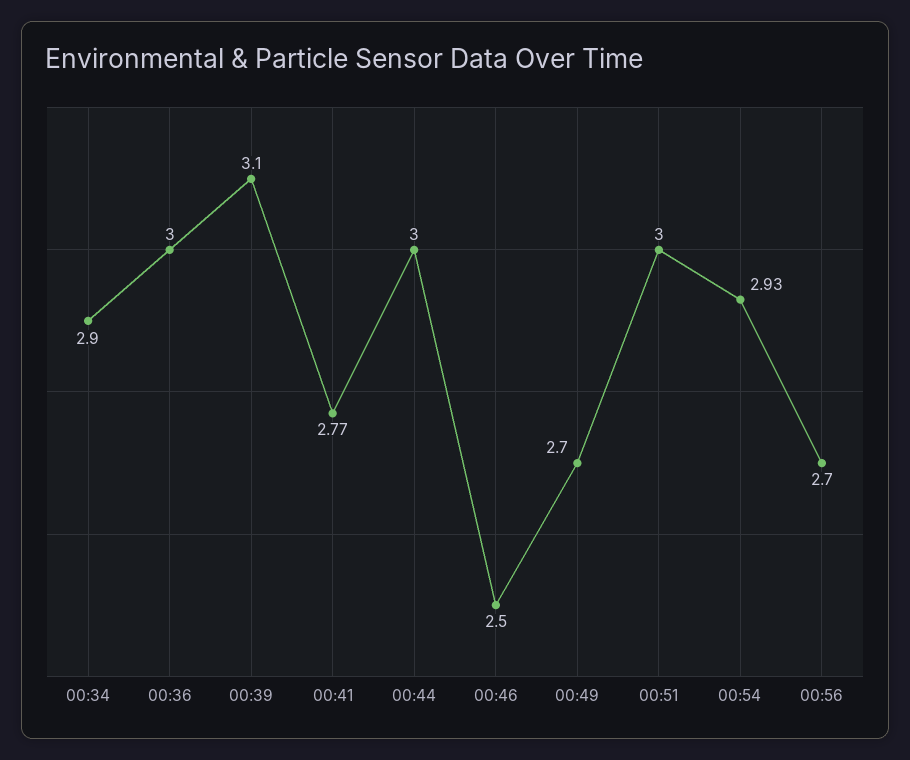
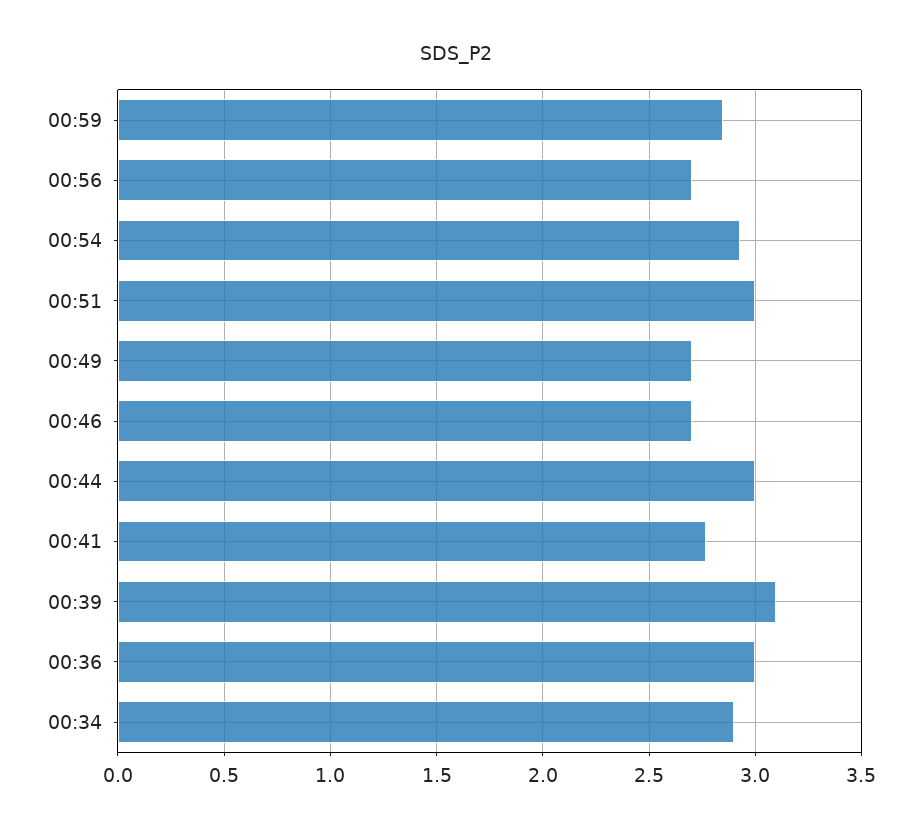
00:46: 2.5 -> 2.7
00:59: none -> 2.85

